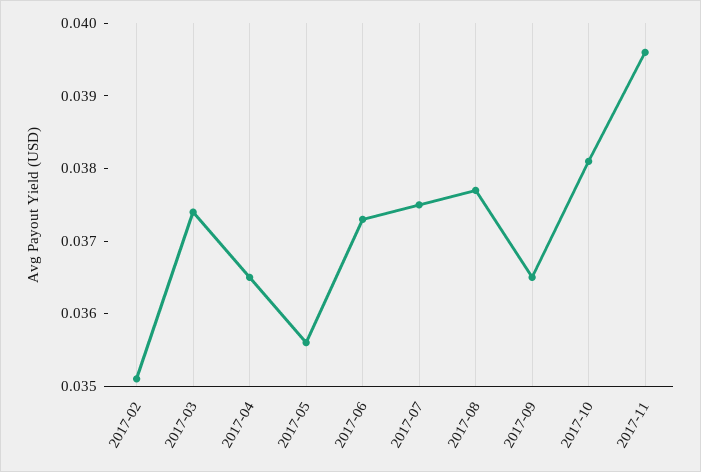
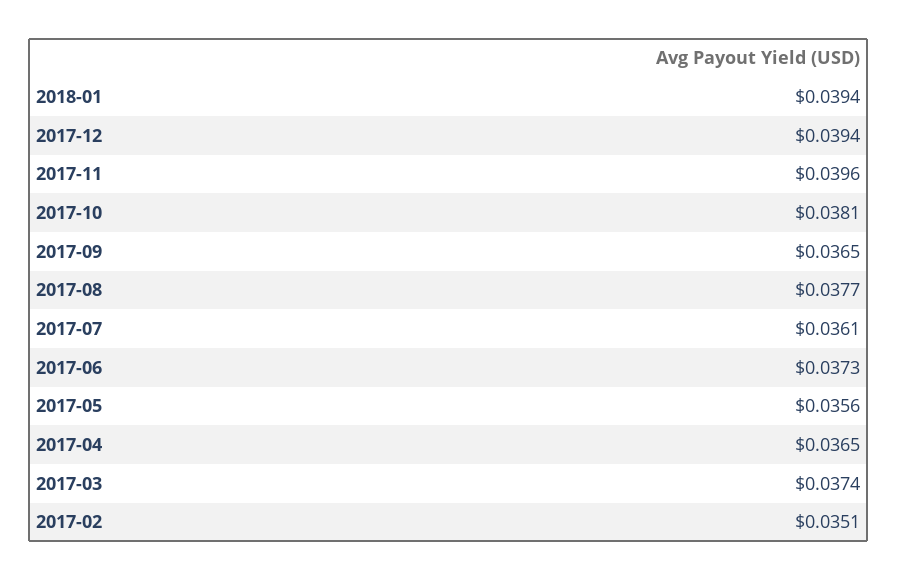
2017-07: 0.0375 -> 0.0361
2018-01: none -> 0.0394
2017-12: none -> 0.0394

